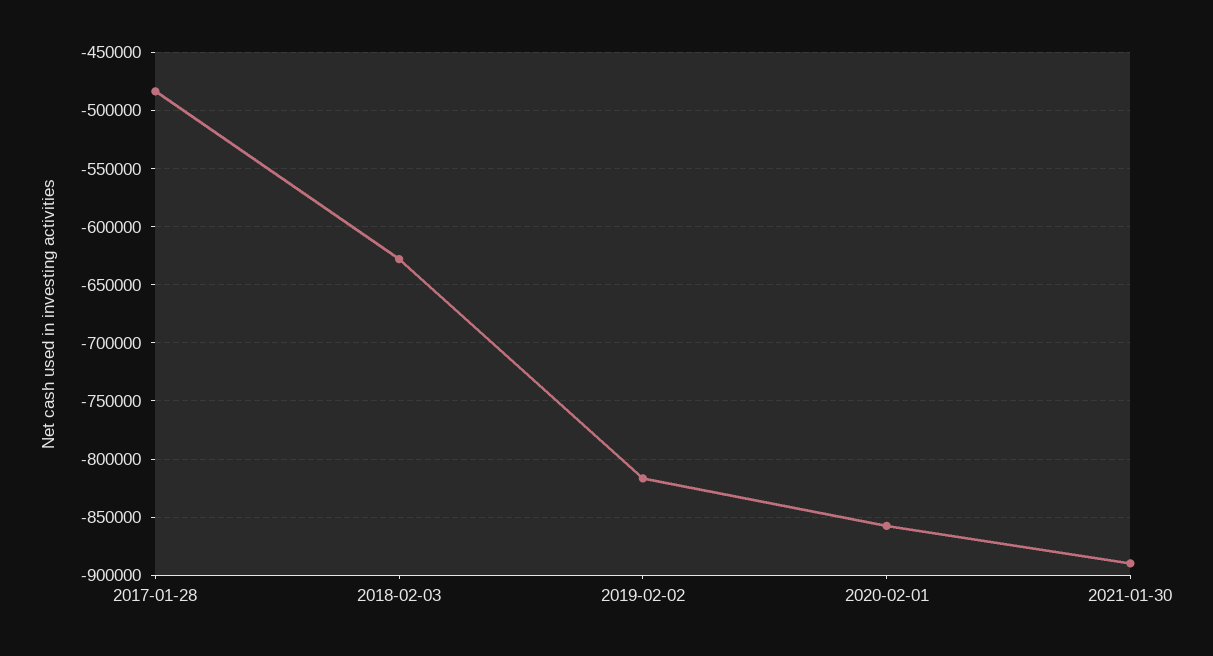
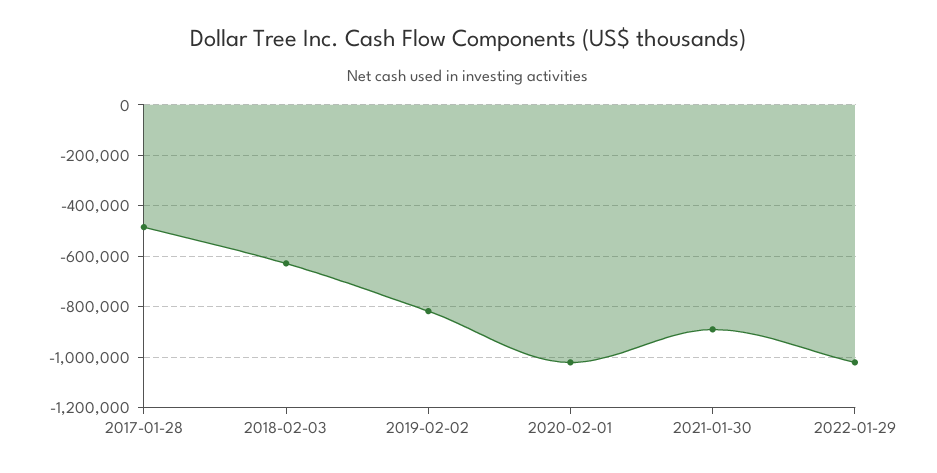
2020-02-01: -860000 -> -1025000
2022-01-29: none -> -1025000

